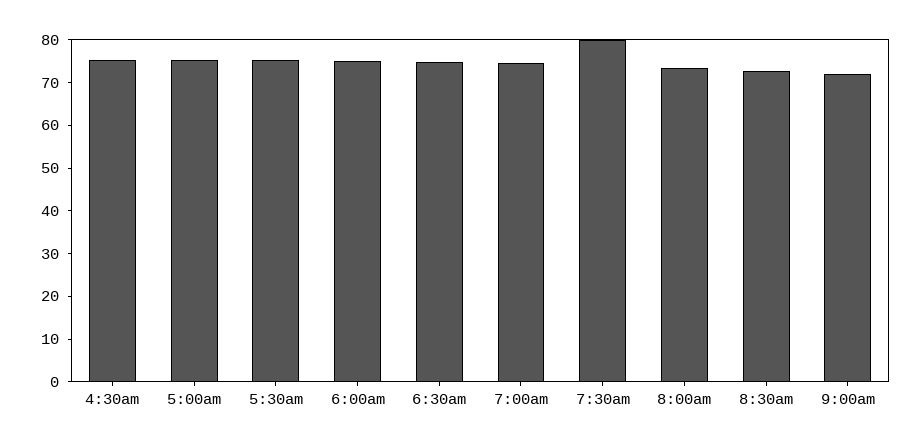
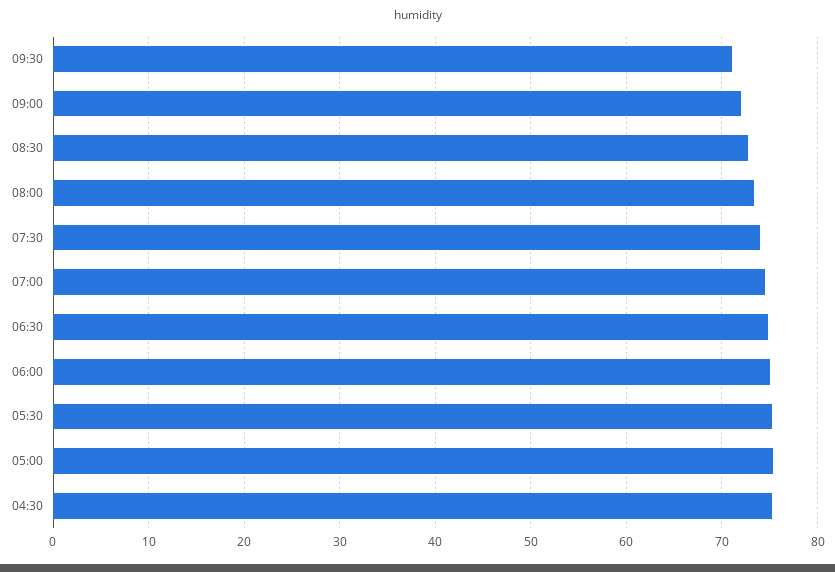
7:30am: 80 -> 74
09:30: none -> 71

